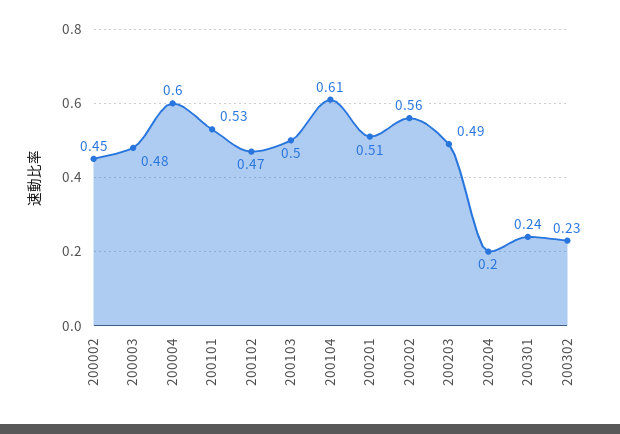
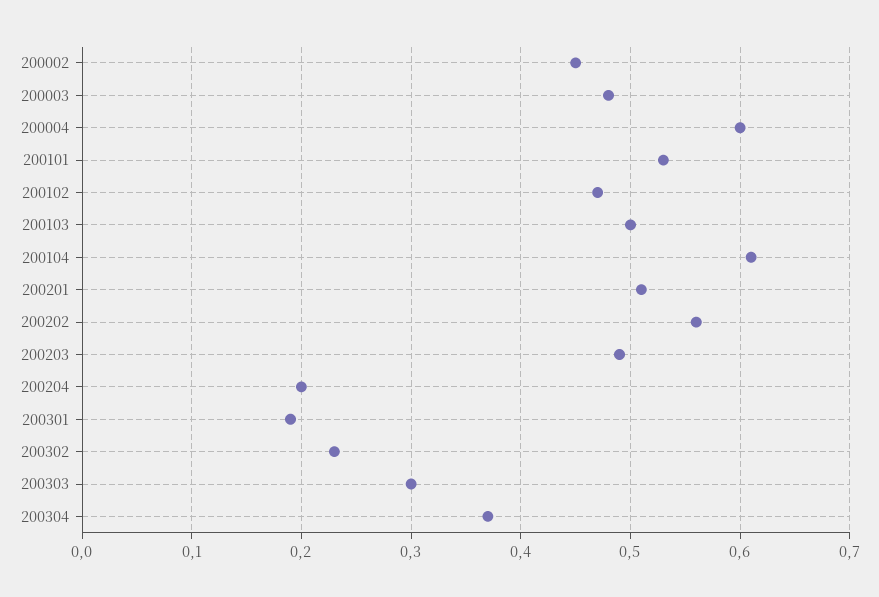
200301: 0.24 -> 0.19
200303: none -> 0.3
200304: none -> 0.37

